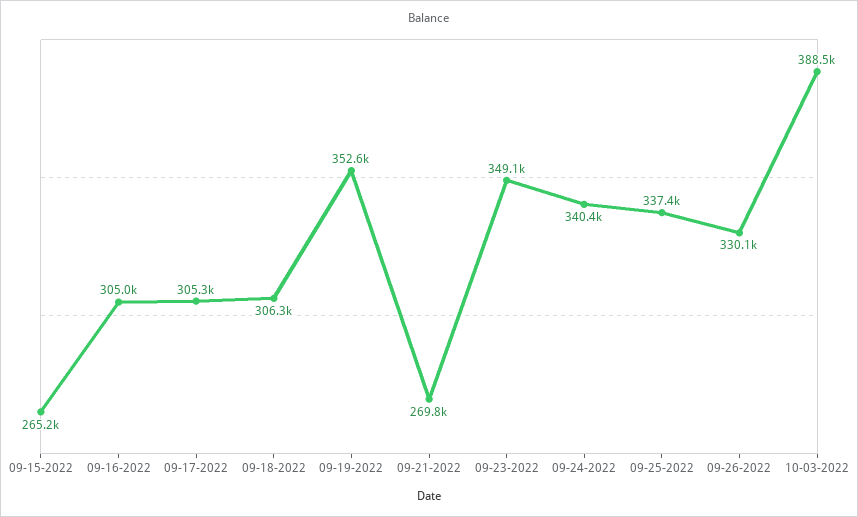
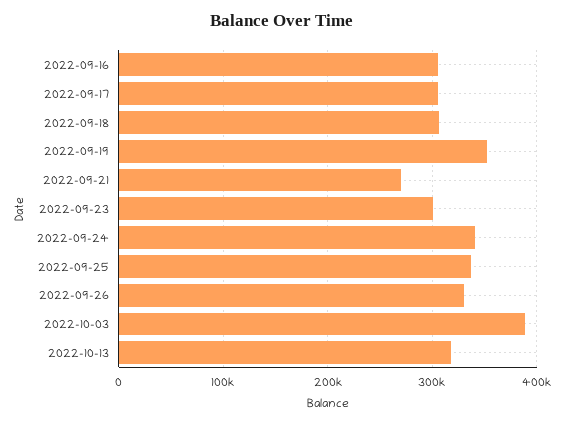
09-15-2022: 265200 -> none
09-23-2022: 349100 -> 300000
2022-10-13: none -> 320000

